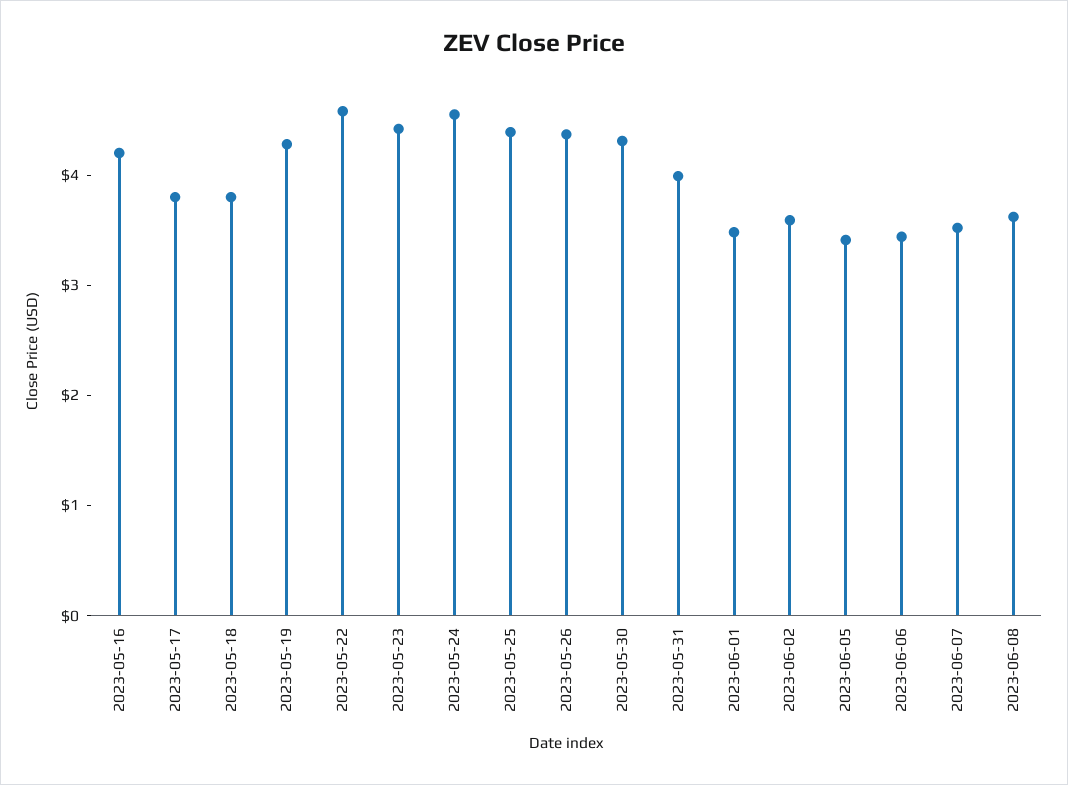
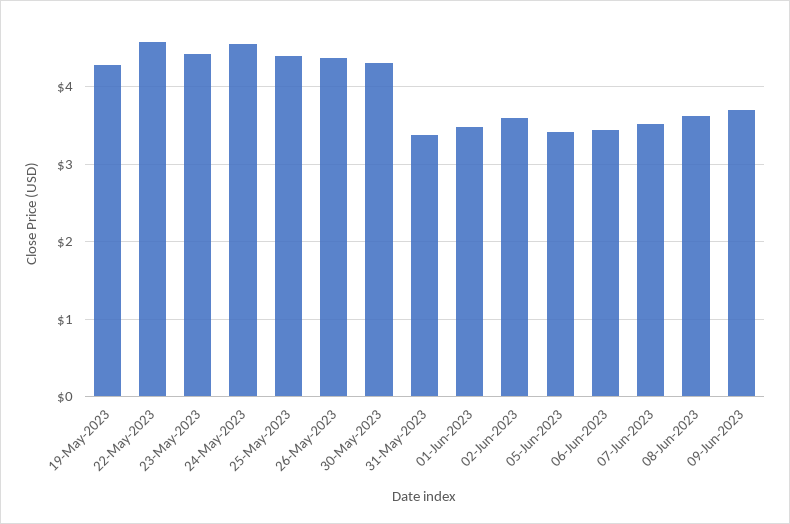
2023-05-16: 4.2 -> none
2023-05-17: 3.8 -> none
2023-05-18: 3.8 -> none
2023-05-31: 4 -> 3.4
09-Jun-2023: none -> 3.7

